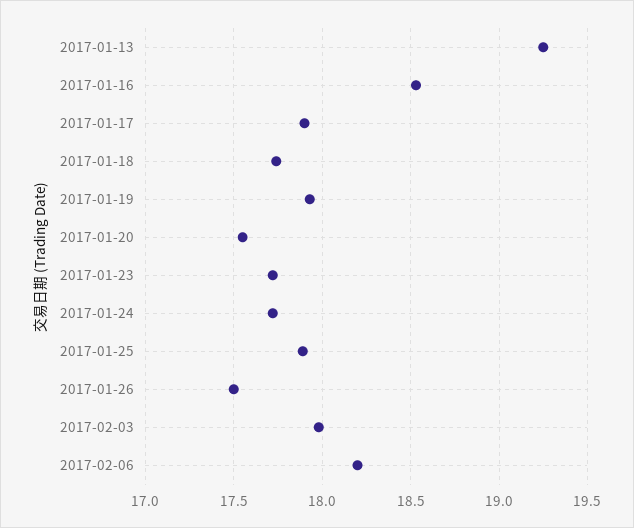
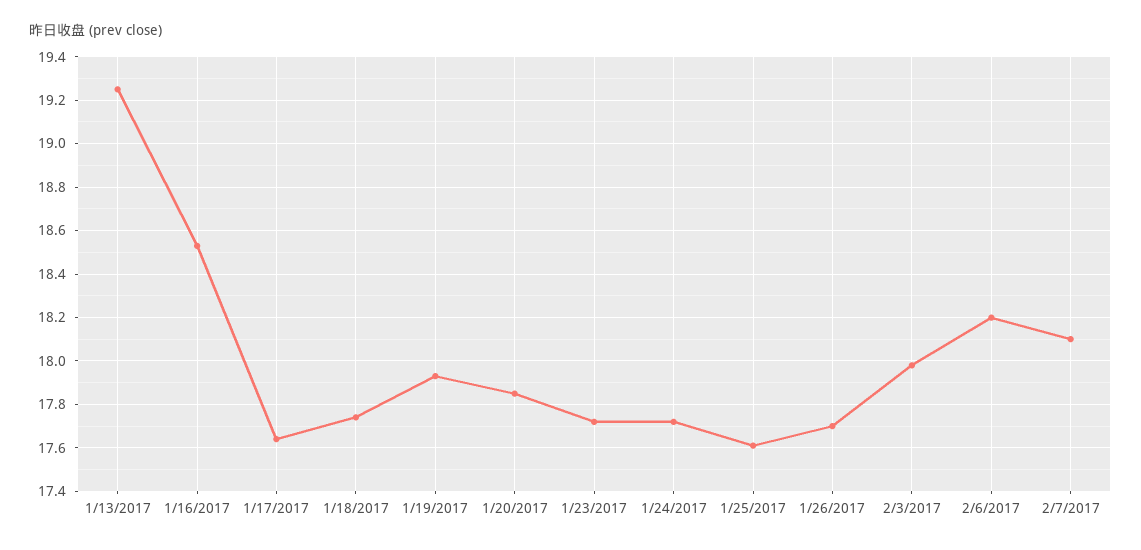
2017-01-17: 17.9 -> 17.65
2017-01-20: 17.55 -> 17.85
2017-01-25: 17.9 -> 17.6
2017-01-26: 17.5 -> 17.7
2/7/2017: none -> 18.1

